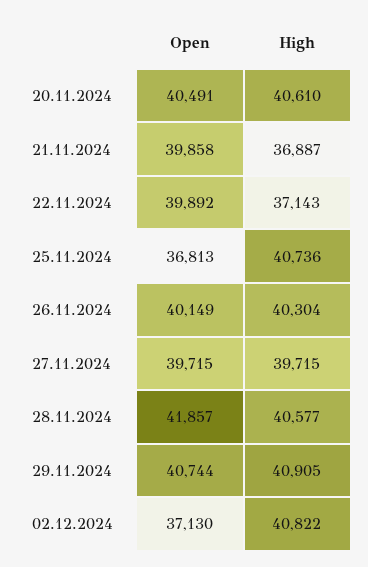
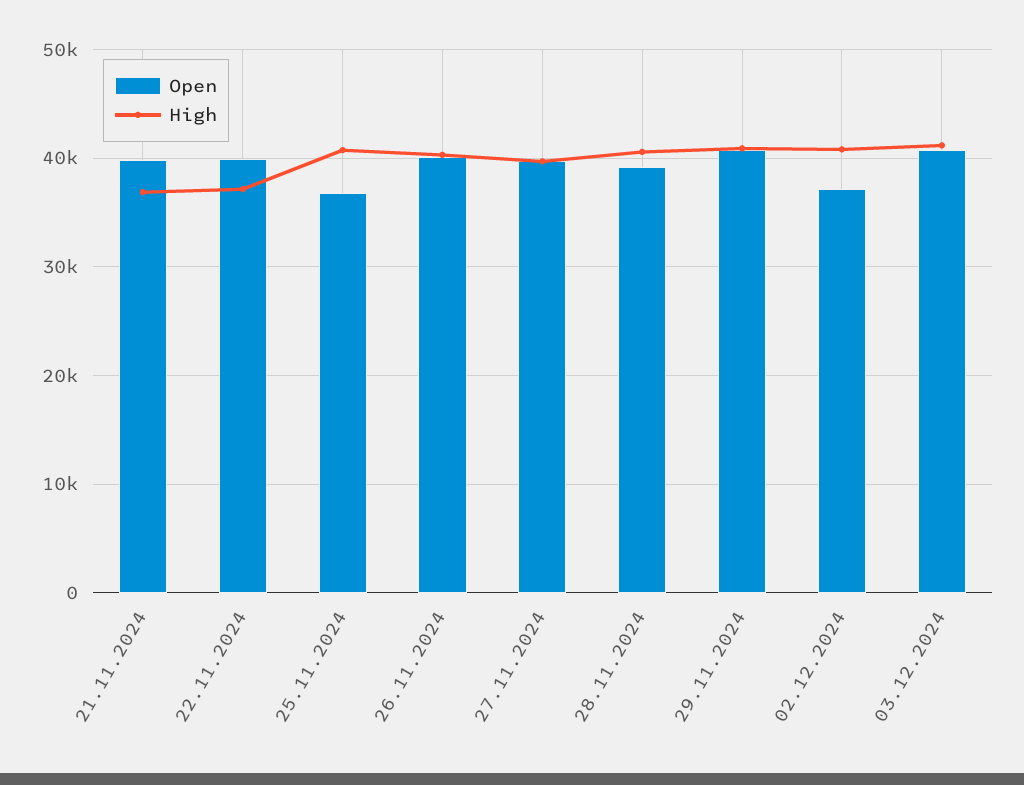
Open, 20.11.2024: 40491 -> none
High, 20.11.2024: 40610 -> none
Open, 28.11.2024: 41857 -> 39000
Open, 03.12.2024: none -> 41000
High, 03.12.2024: none -> 41000

